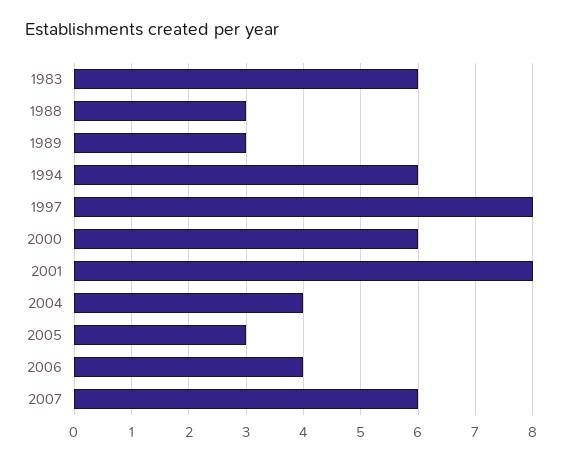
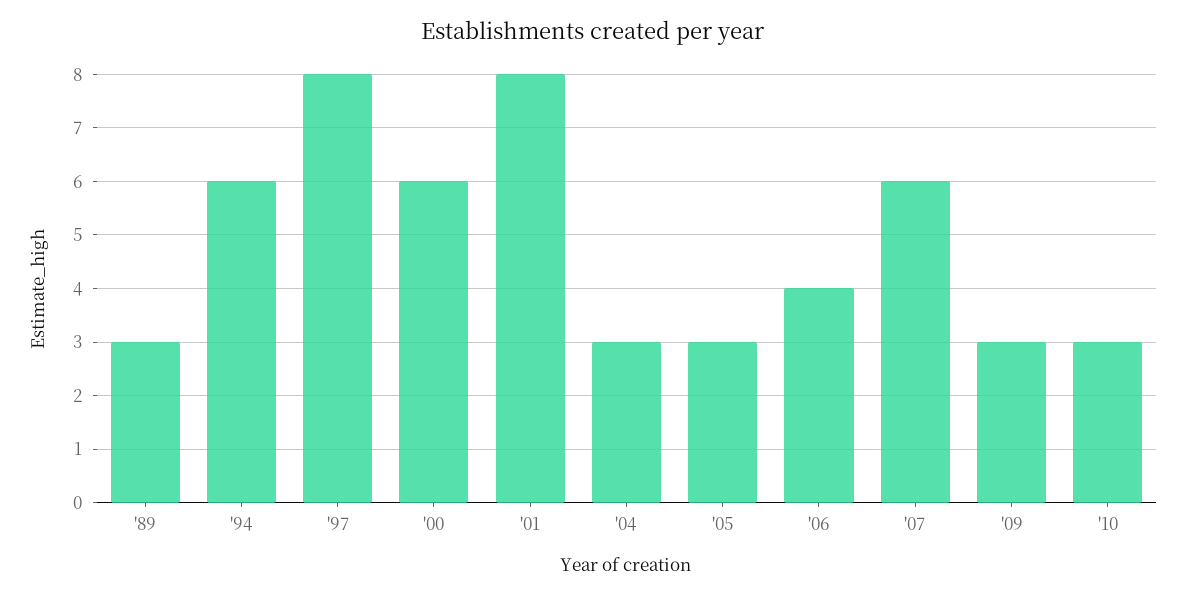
1983: 6 -> none
1988: 3 -> none
2004: 4 -> 3
'09: none -> 3
'10: none -> 3

